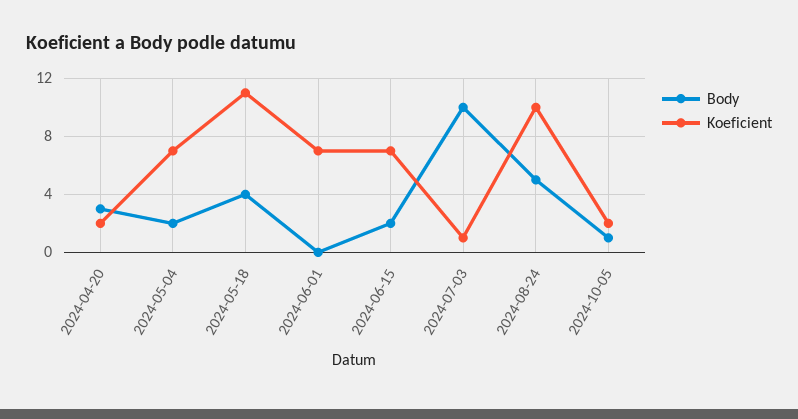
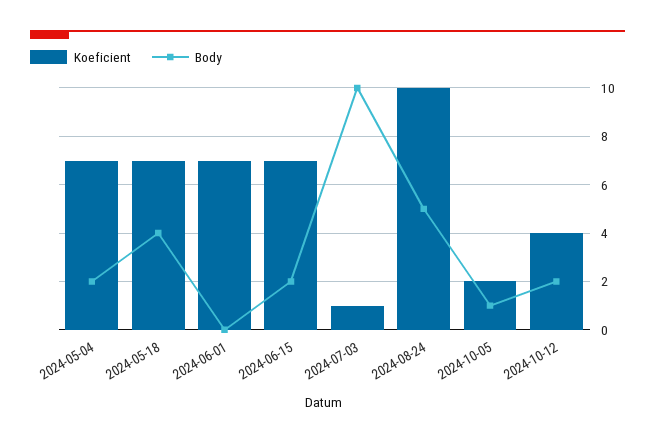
Body, 2024-04-20: 3 -> none
Koeficient, 2024-04-20: 2 -> none
Koeficient, 2024-05-18: 11 -> 7
Koeficient, 2024-10-12: none -> 4
Body, 2024-10-12: none -> 2

